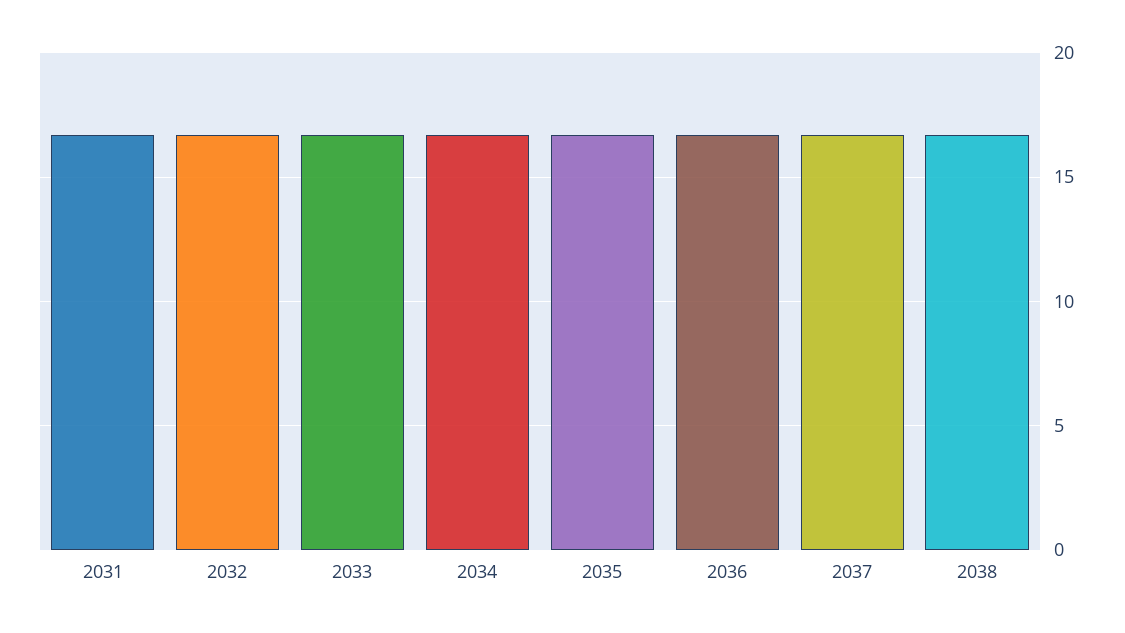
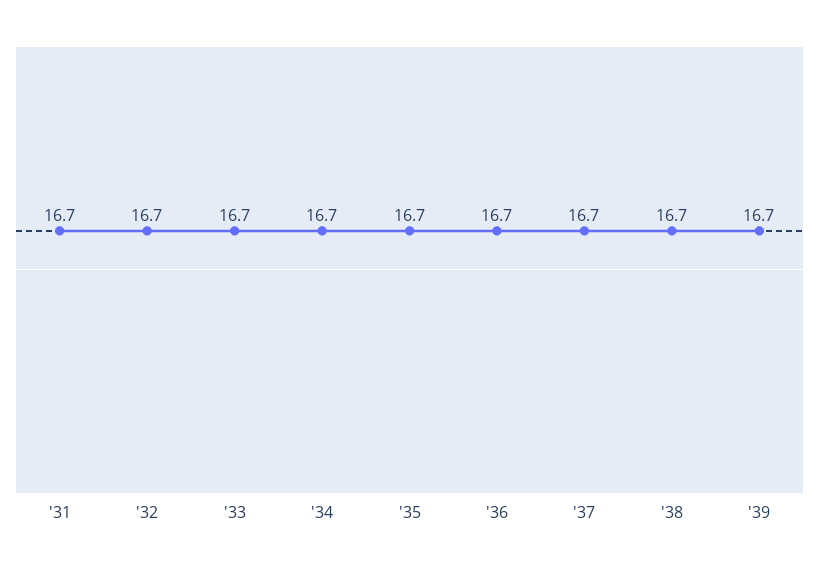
'39: none -> 16.7

